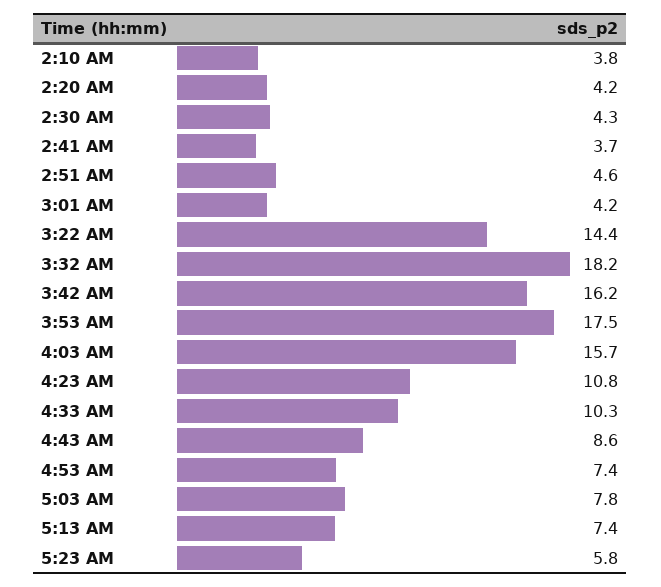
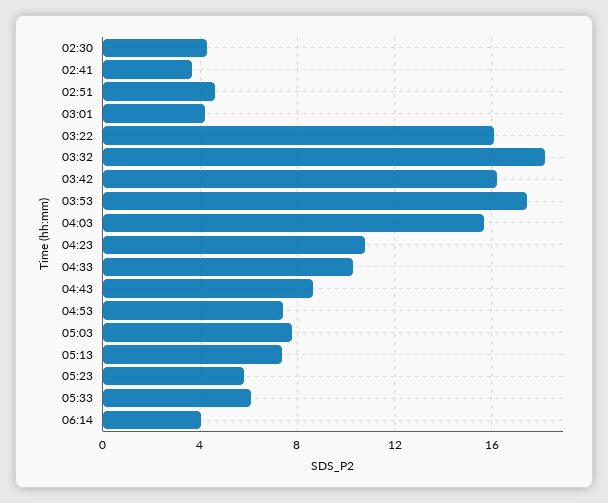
2:10 AM: 3.8 -> none
2:20 AM: 4.2 -> none
3:22 AM: 14.4 -> 16
05:33: none -> 6
06:14: none -> 4

